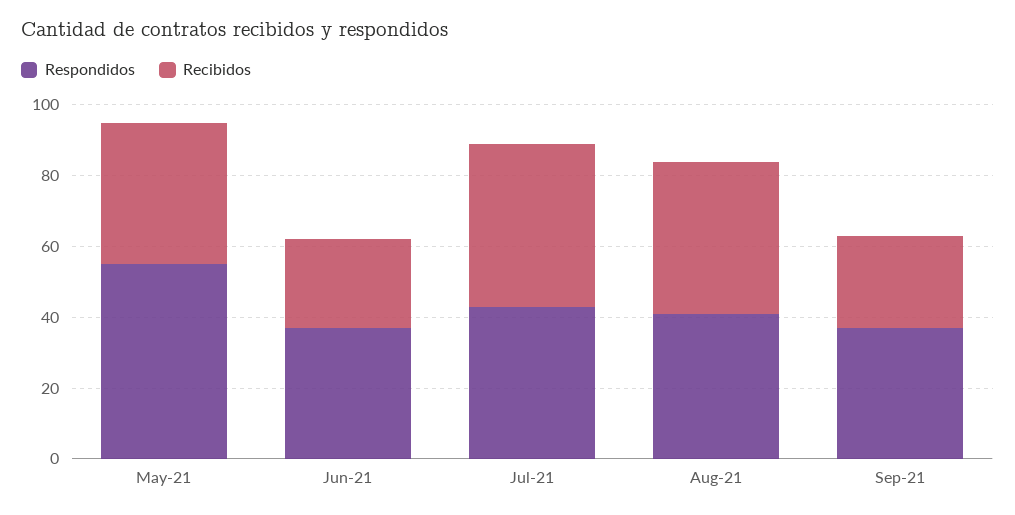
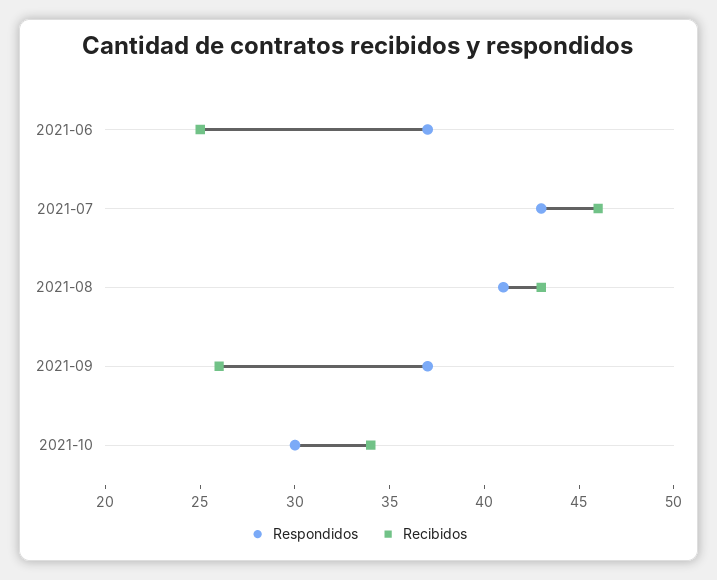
Respondidos, May-21: 55 -> none
Recibidos, May-21: 40 -> none
Respondidos, 2021-10: none -> 30
Recibidos, 2021-10: none -> 34

